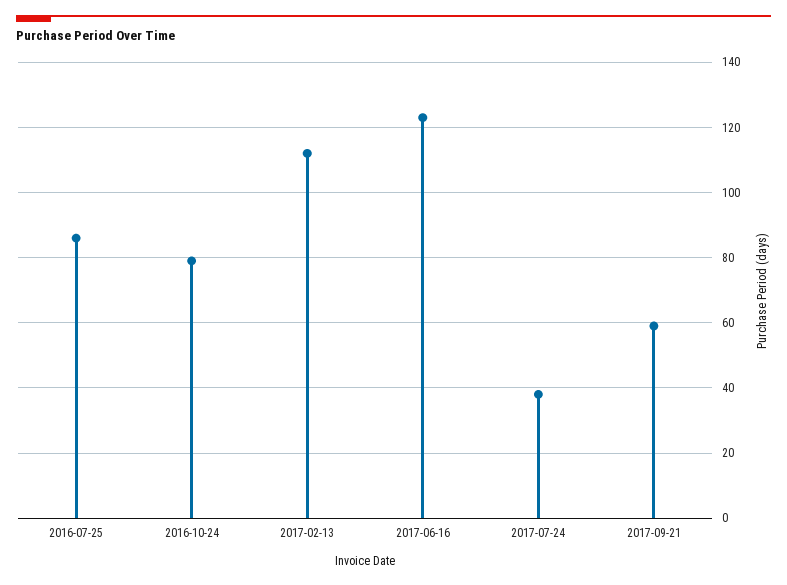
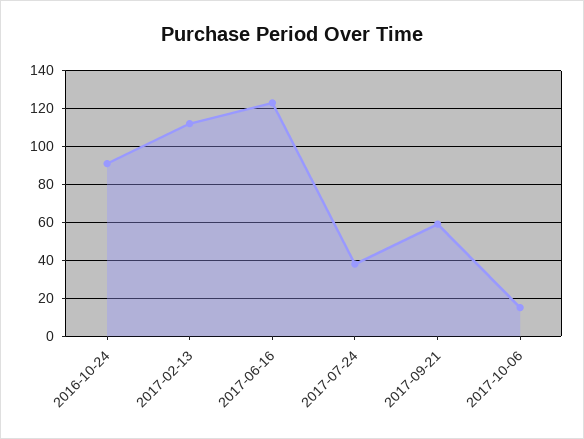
2016-07-25: 85 -> none
2016-10-24: 80 -> 90
2017-10-06: none -> 15

